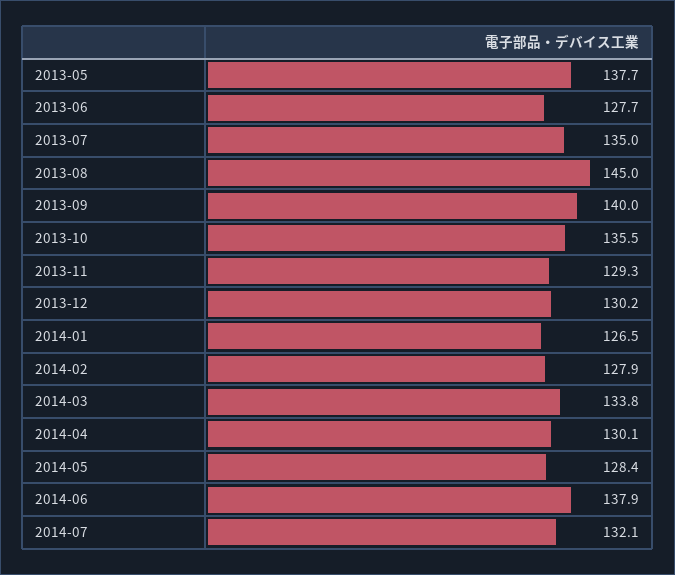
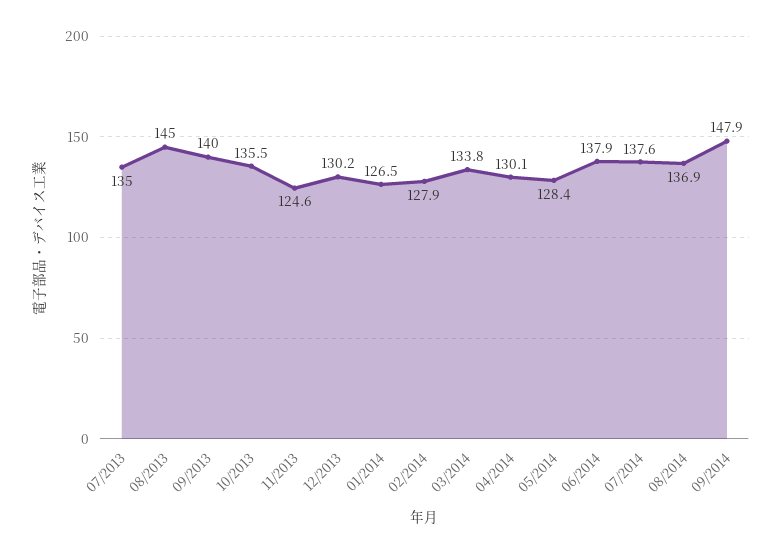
2013-05: 137.7 -> none
2013-06: 127.7 -> none
2013-11: 129.3 -> 124.6
2014-07: 132.1 -> 137.6
08/2014: none -> 136.9
09/2014: none -> 147.9

